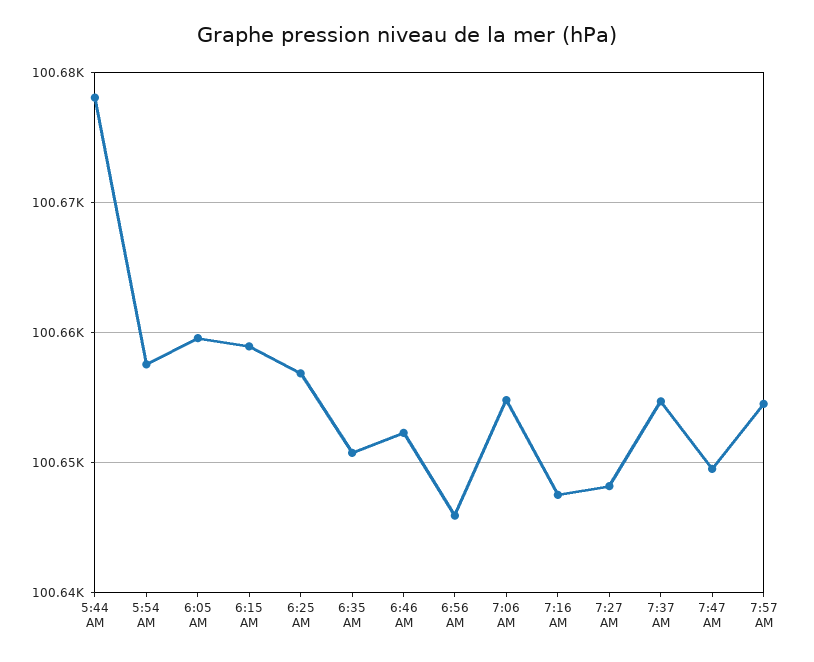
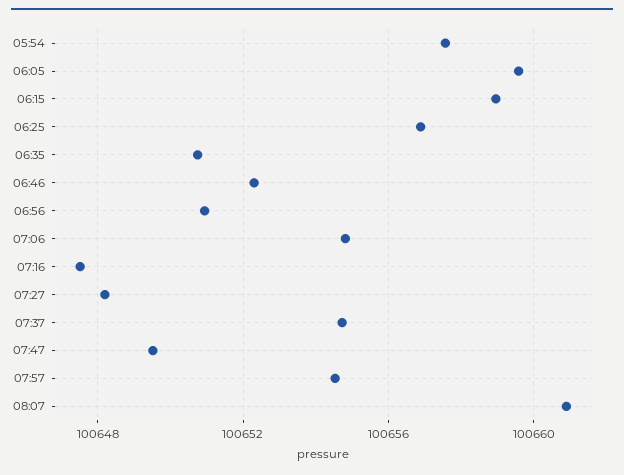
5:44 AM: 100678 -> none
6:56 AM: 100646 -> 100651
08:07: none -> 100661

